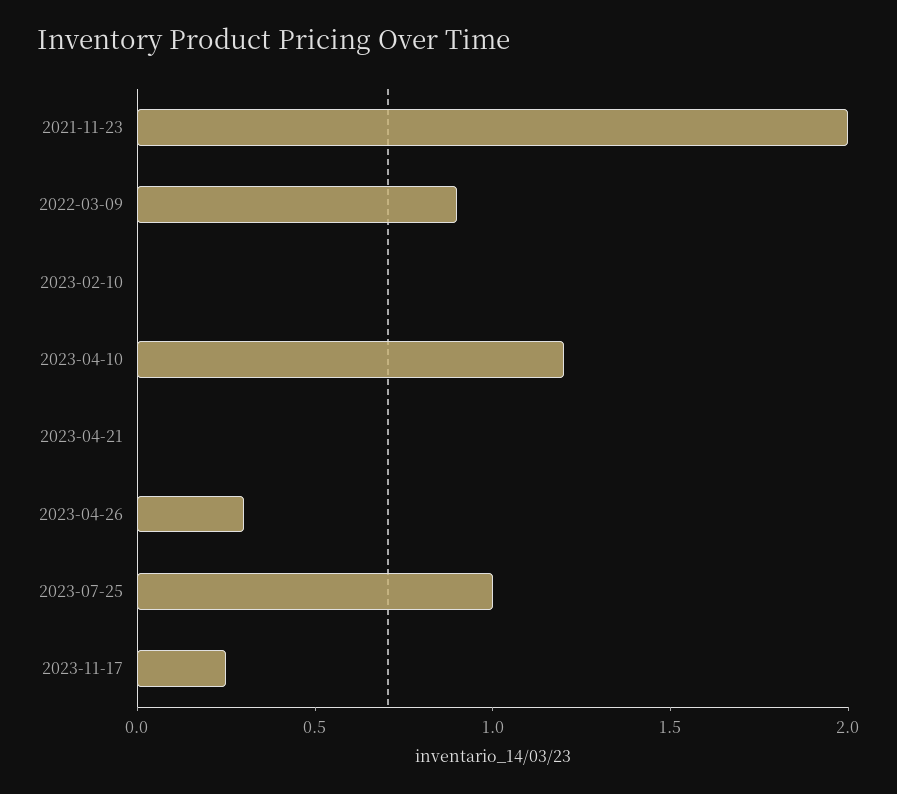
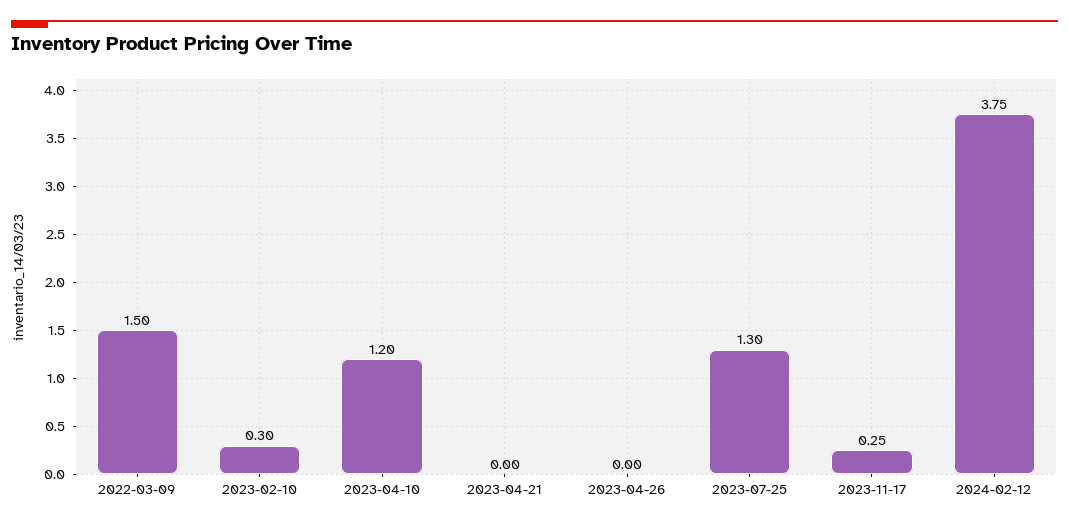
2021-11-23: 2 -> none
2022-03-09: 0.9 -> 1.5
2023-02-10: 0 -> 0.3
2023-04-26: 0.3 -> 0
2023-07-25: 1 -> 1.3
2024-02-12: none -> 3.75

